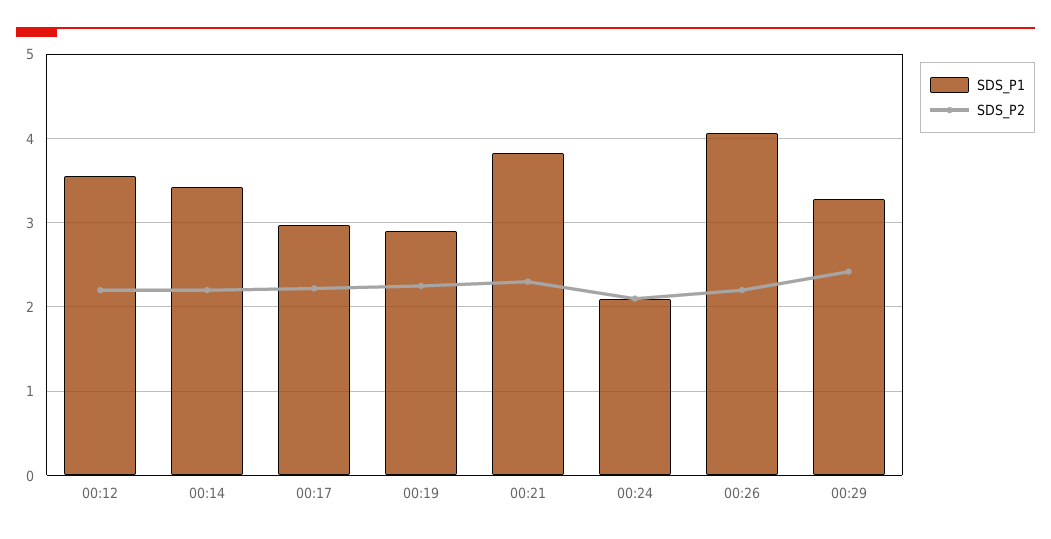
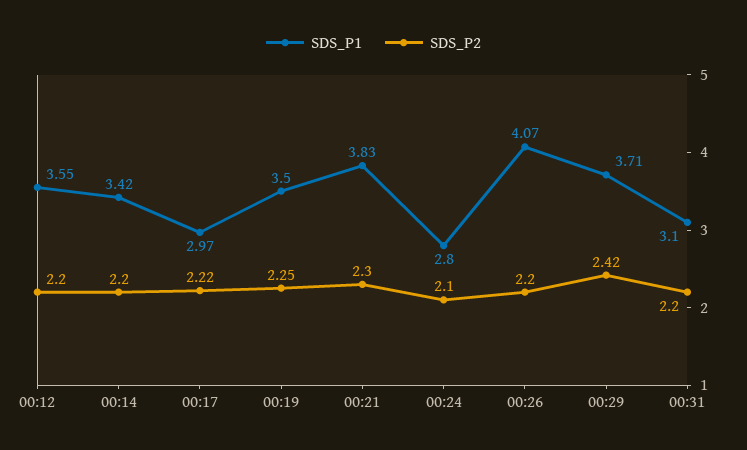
SDS_P1, 00:19: 2.9 -> 3.5
SDS_P1, 00:24: 2.1 -> 2.8
SDS_P1, 00:29: 3.3 -> 3.71
SDS_P1, 00:31: none -> 3.1
SDS_P2, 00:31: none -> 2.2

